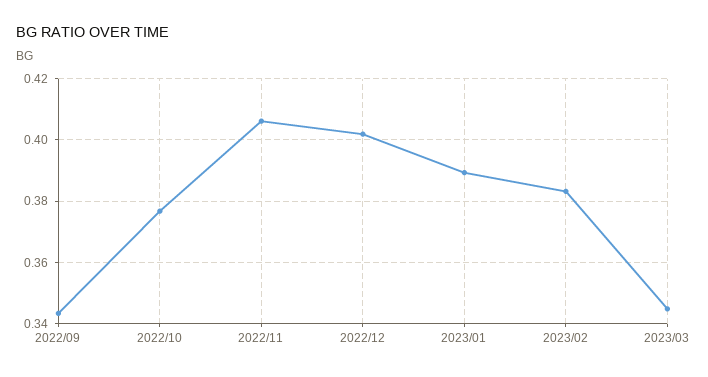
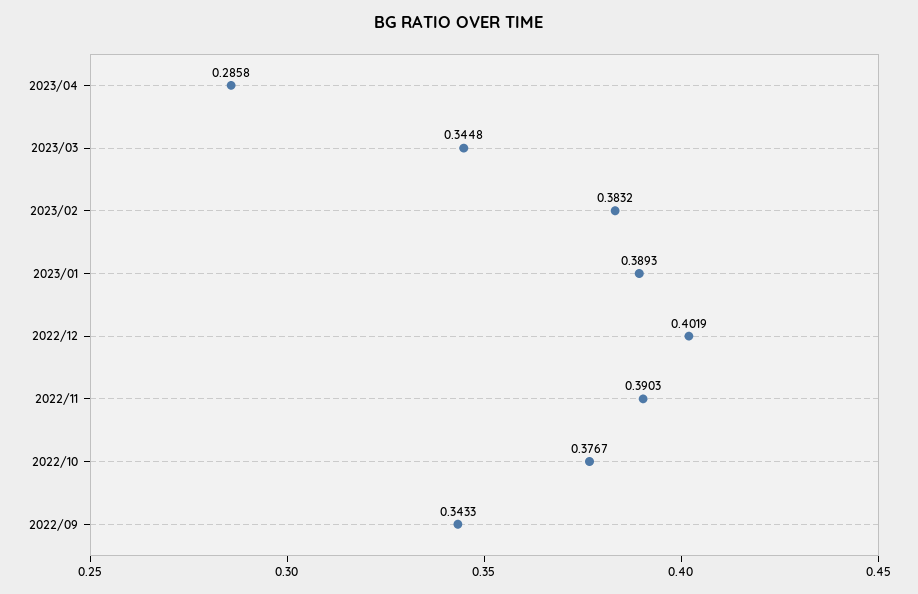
2022/11: 0.406 -> 0.3903
2023/04: none -> 0.2858

